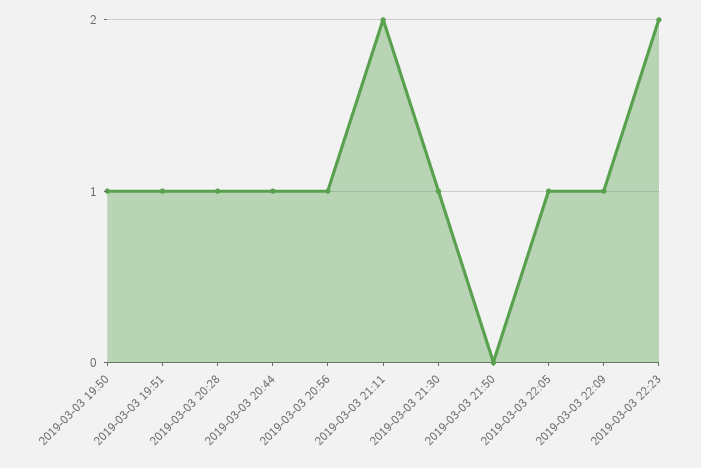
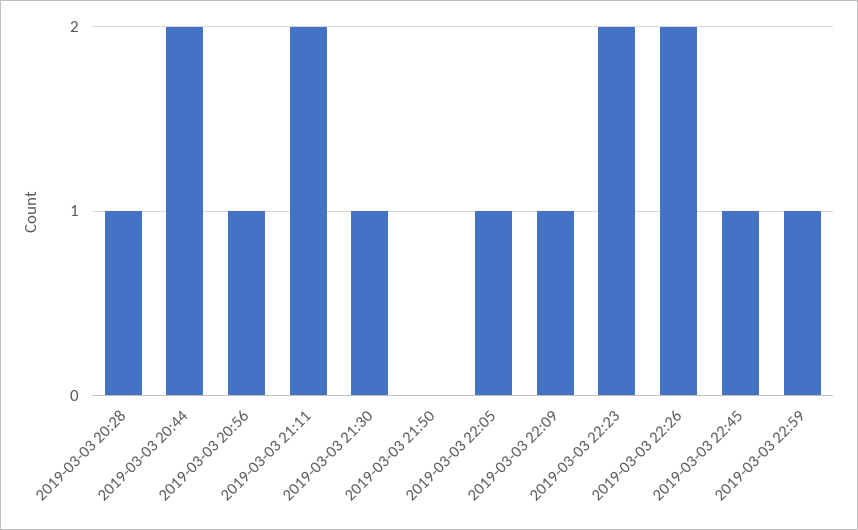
2019-03-03 19:50: 1 -> none
2019-03-03 19:51: 1 -> none
2019-03-03 20:44: 1 -> 2
2019-03-03 22:26: none -> 2
2019-03-03 22:45: none -> 1
2019-03-03 22:59: none -> 1

